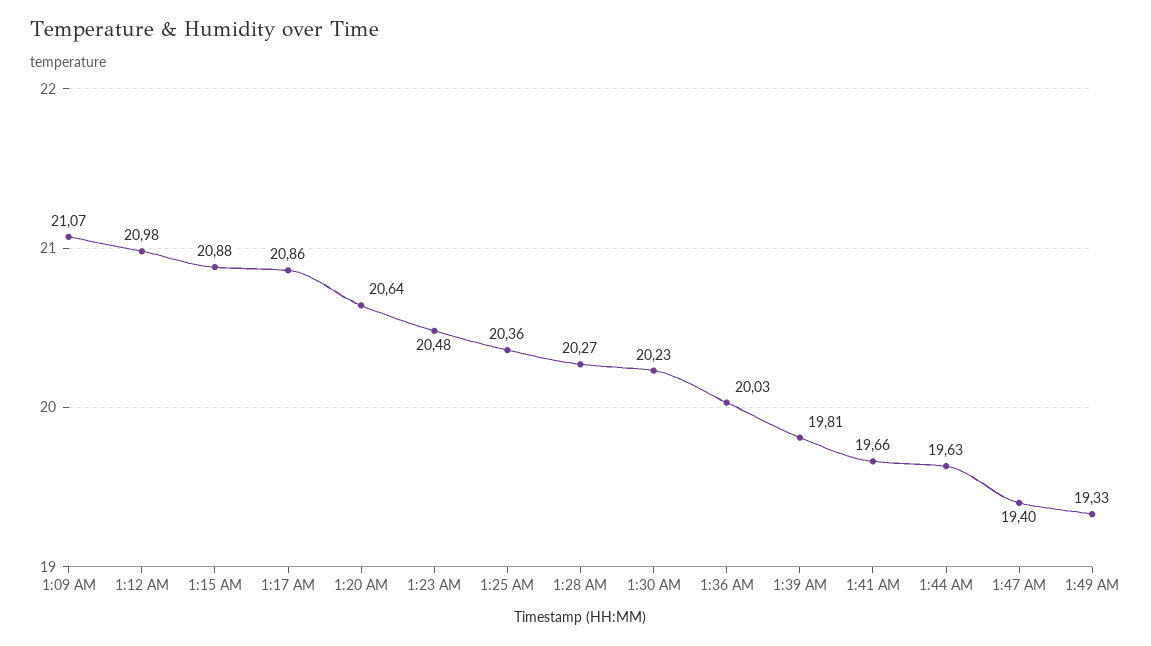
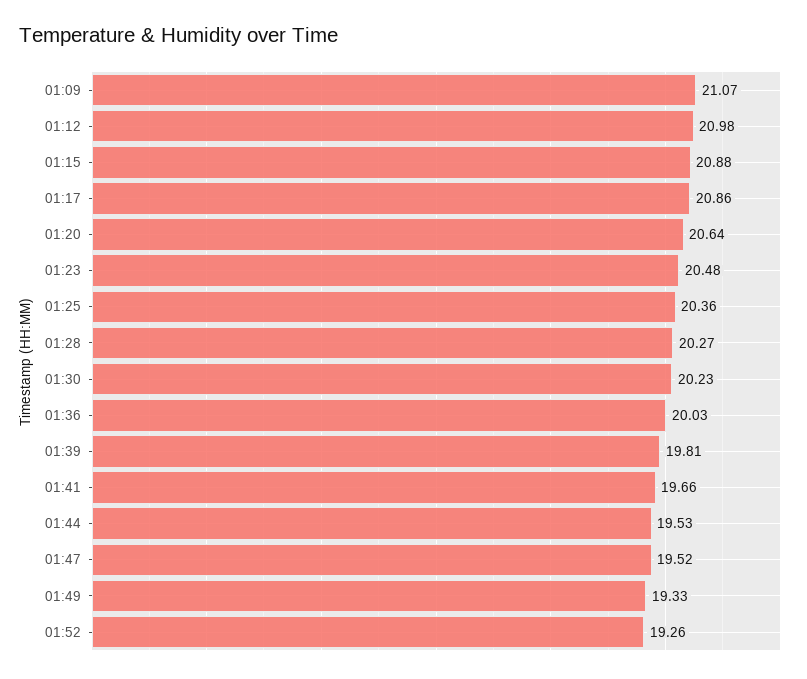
1:44 AM: 19.63 -> 19.53
1:47 AM: 19.4 -> 19.52
01:52: none -> 19.26

